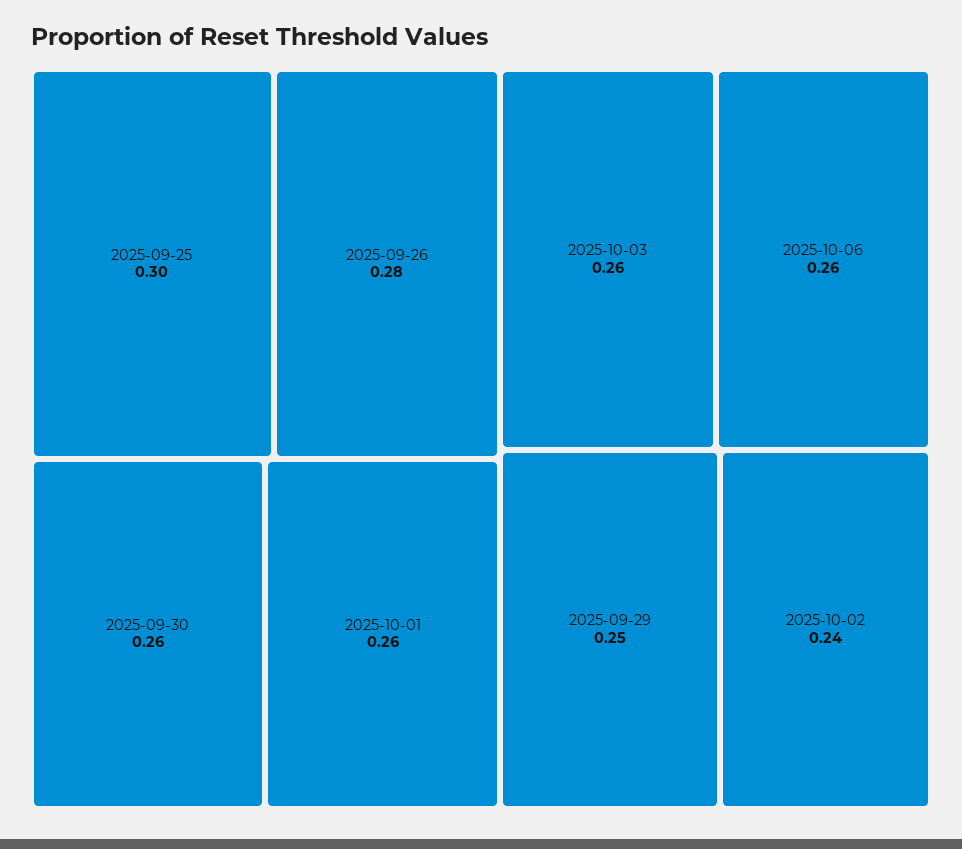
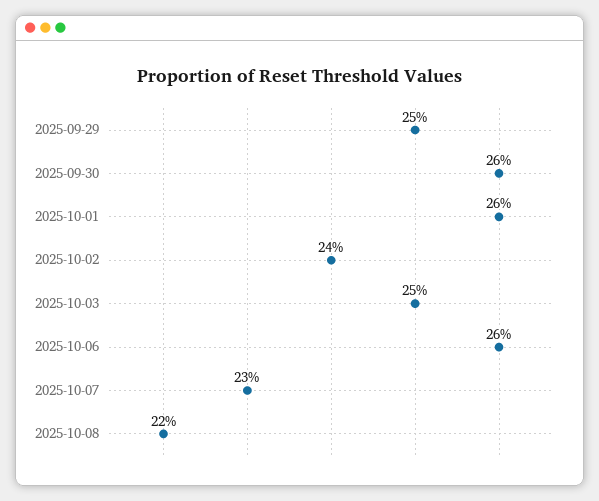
2025-09-25: 0.3 -> none
2025-09-26: 0.28 -> none
2025-10-03: 0.26 -> 0.25
2025-10-07: none -> 0.23
2025-10-08: none -> 0.22

